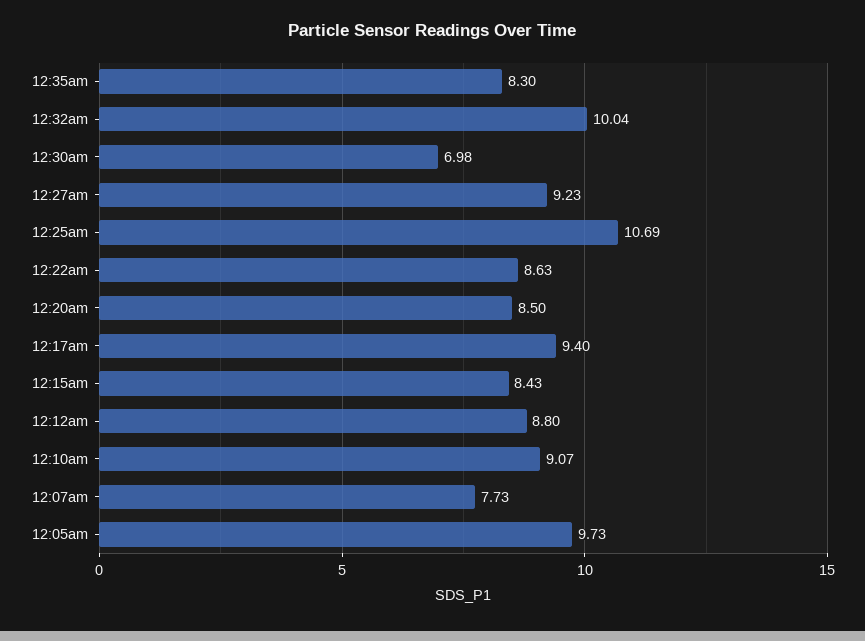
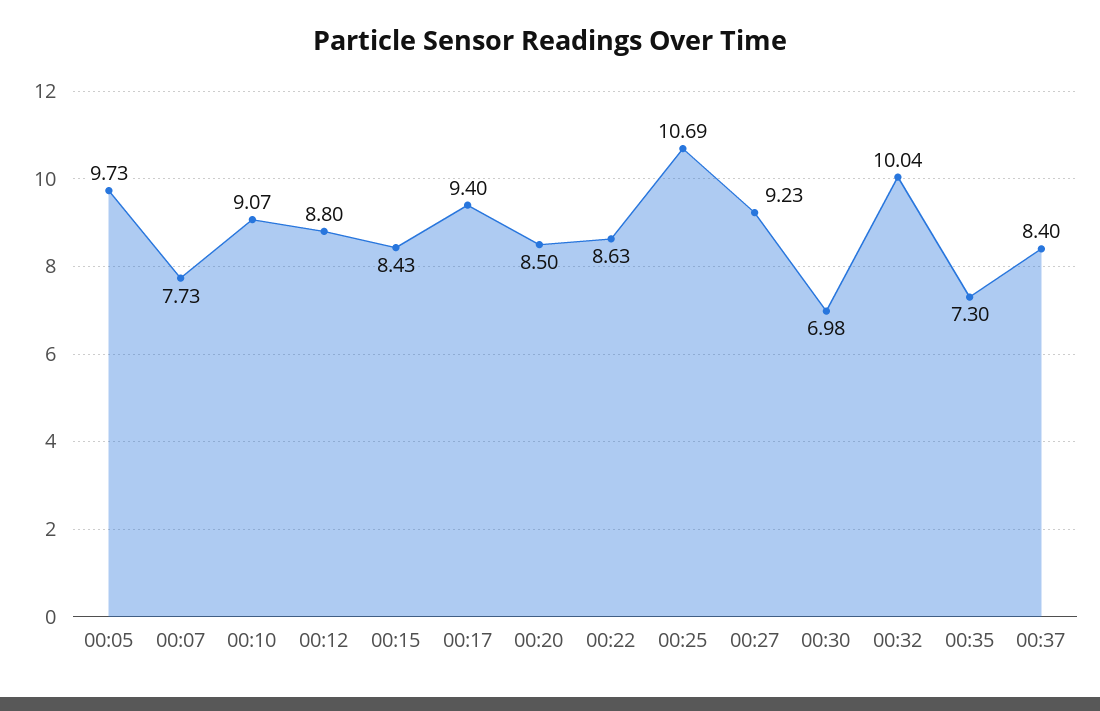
12:35am: 8.3 -> 7.3
00:37: none -> 8.4

